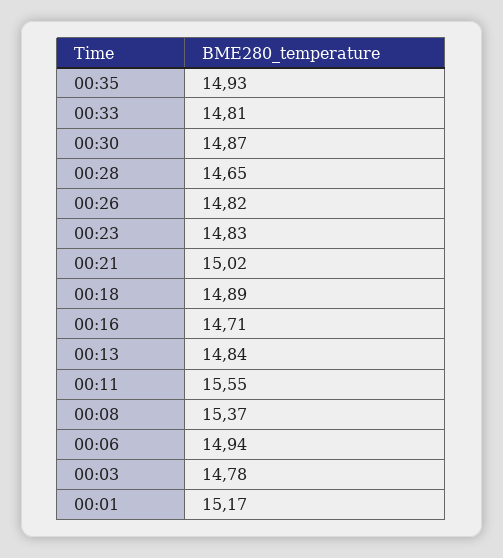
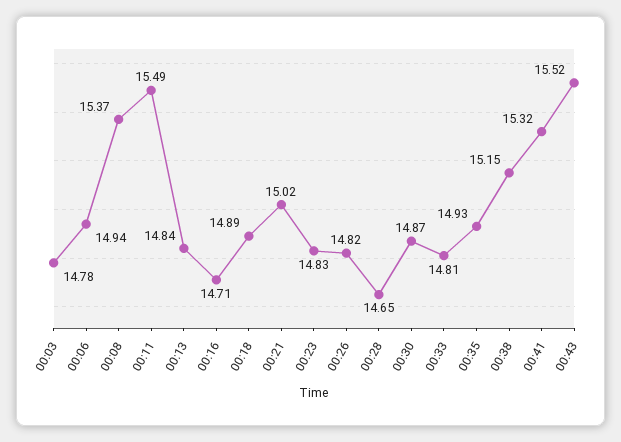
00:11: 15.55 -> 15.49
00:01: 15.17 -> none
00:38: none -> 15.15
00:41: none -> 15.32
00:43: none -> 15.52

